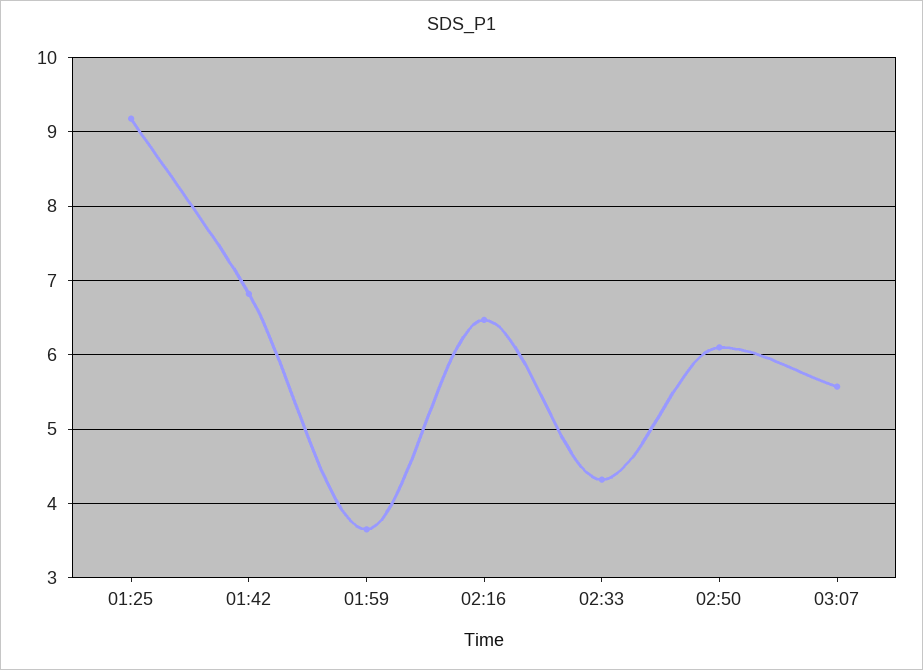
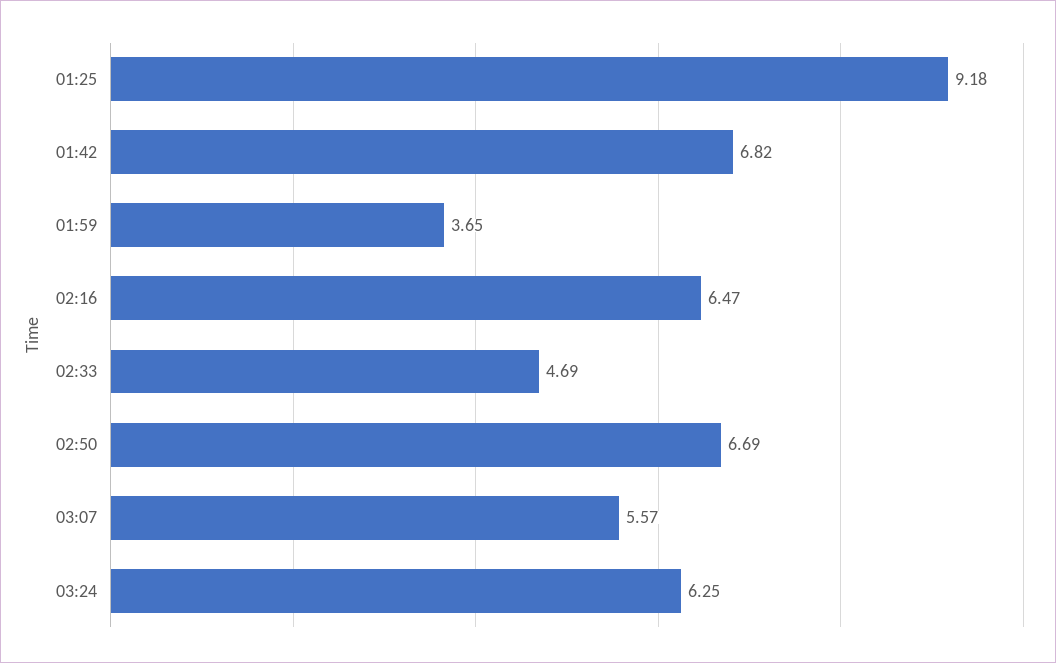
02:33: 4.3 -> 4.69
02:50: 6.1 -> 6.69
03:24: none -> 6.25

